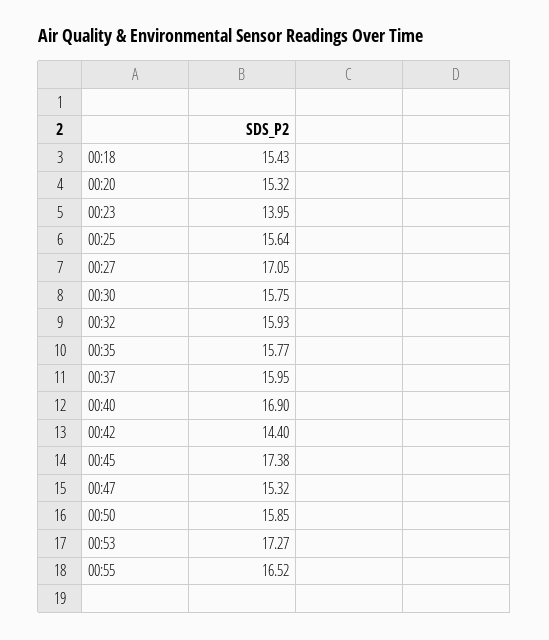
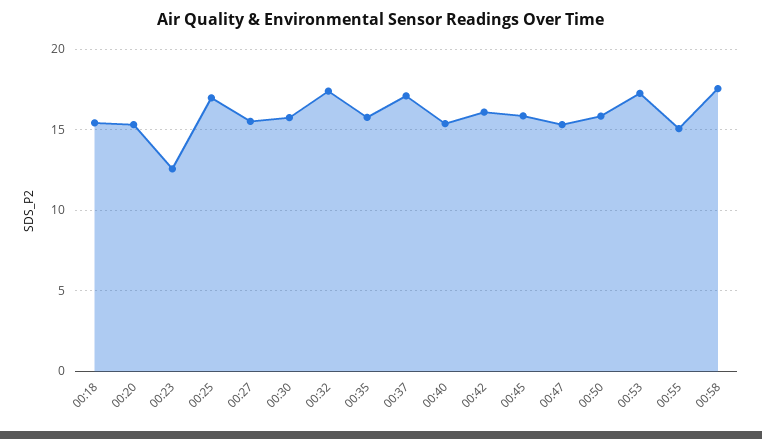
00:23: 13.95 -> 12.5
00:25: 15.64 -> 17
00:27: 17.05 -> 15.5
00:32: 15.93 -> 17.5
00:37: 15.95 -> 17
00:40: 16.9 -> 15.5
00:42: 14.4 -> 16
00:45: 17.38 -> 16
00:55: 16.52 -> 15
00:58: none -> 17.5

